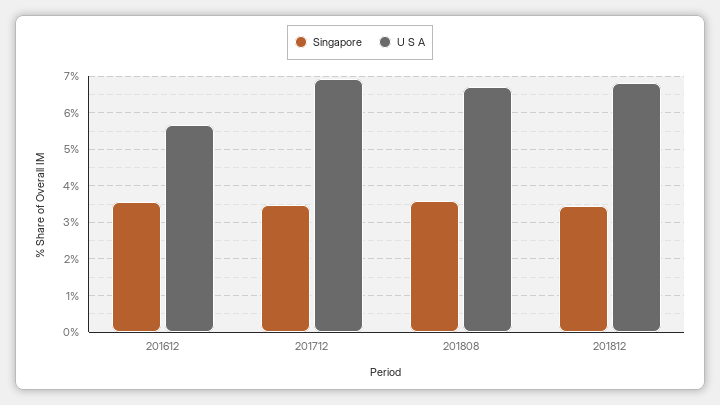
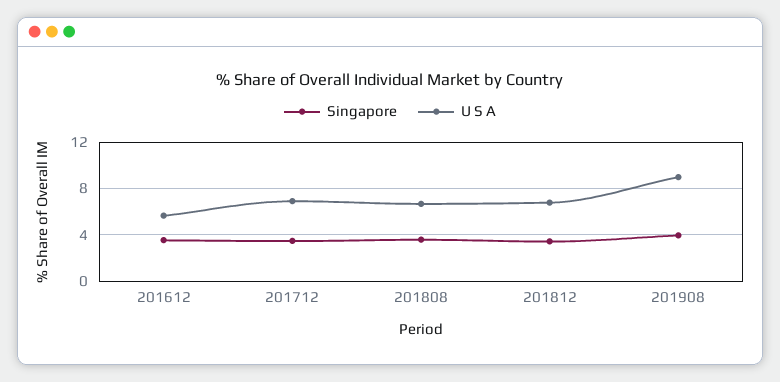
Singapore, 201908: none -> 4
U S A, 201908: none -> 9

